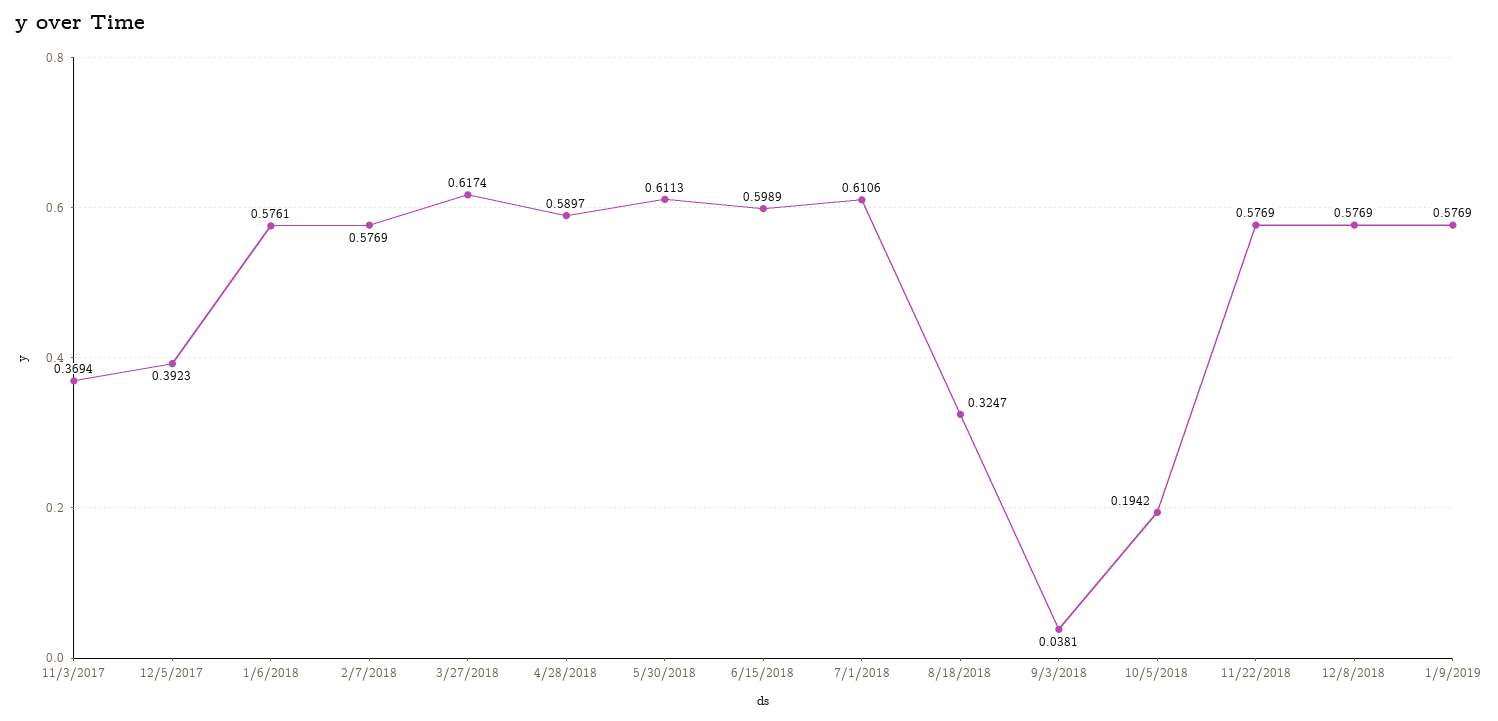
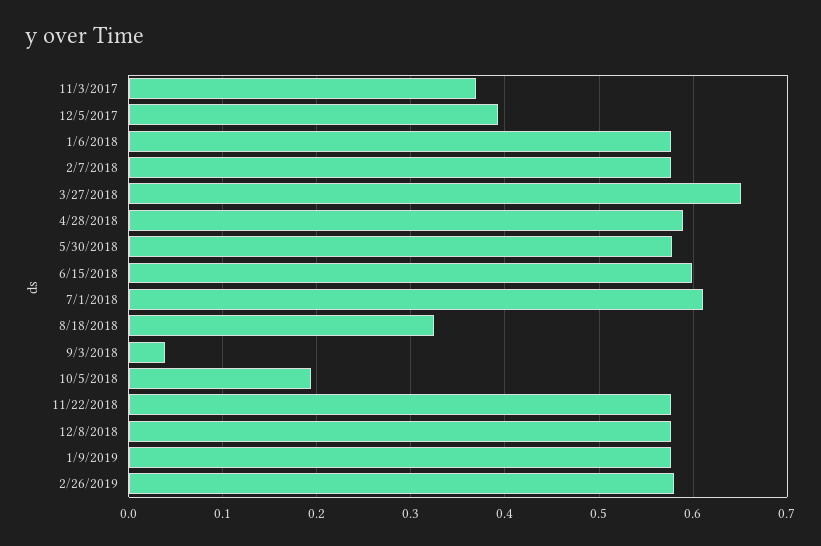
3/27/2018: 0.6174 -> 0.65
5/30/2018: 0.6113 -> 0.58
2/26/2019: none -> 0.58

